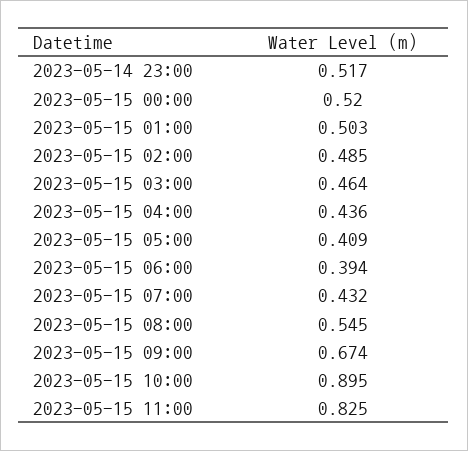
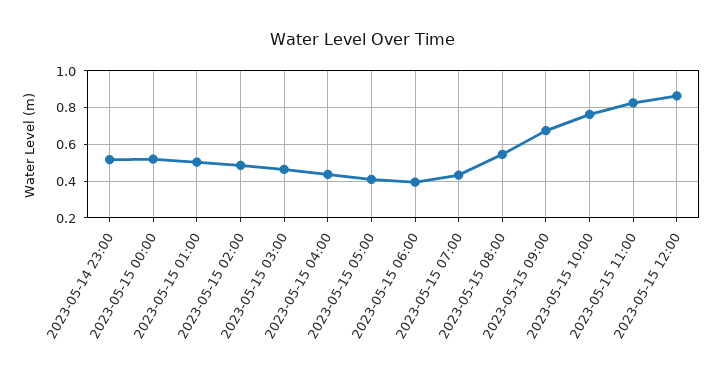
2023-05-15 10:00: 0.895 -> 0.75
2023-05-15 12:00: none -> 0.85

